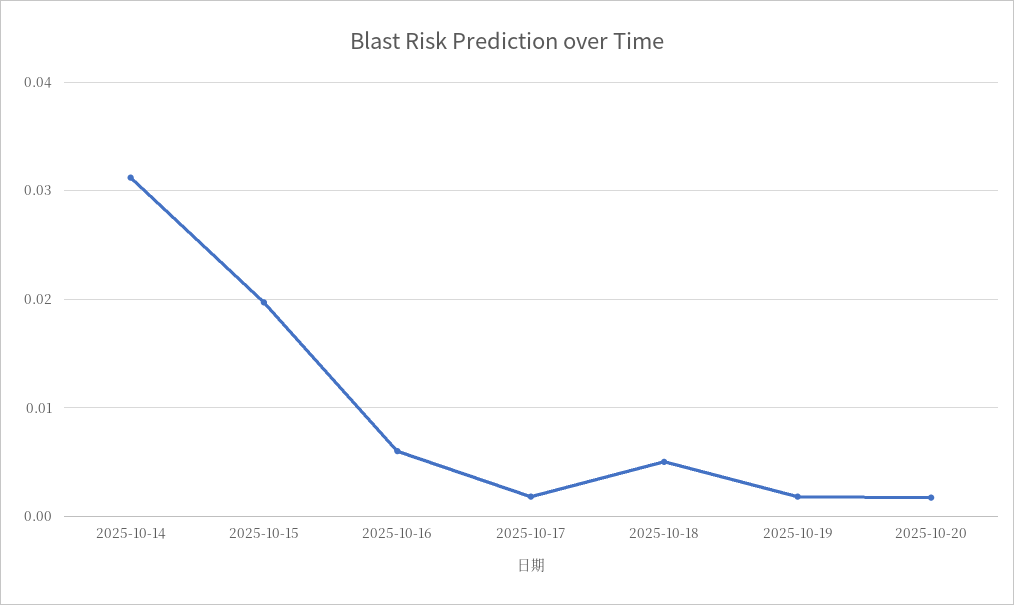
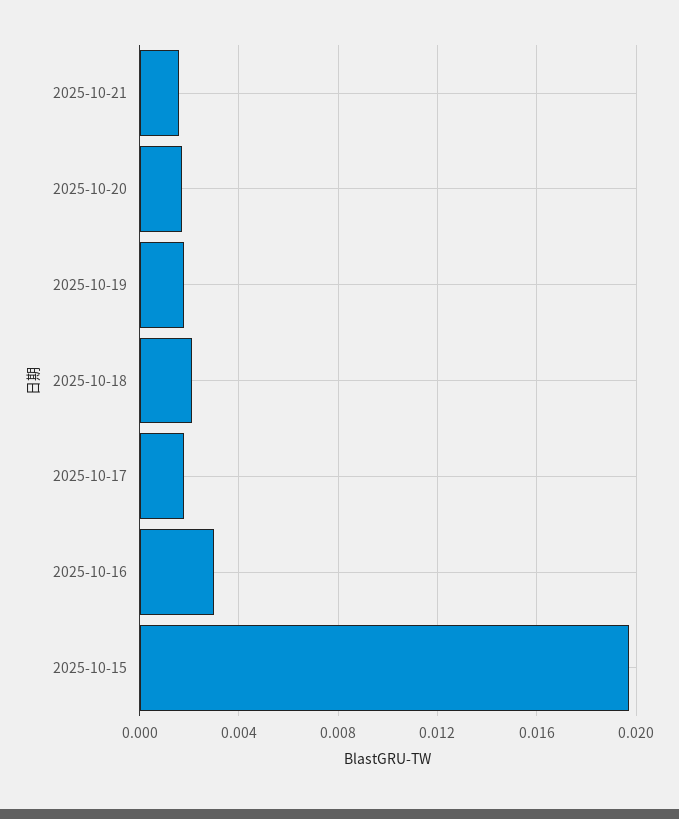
2025-10-14: 0.031 -> none
2025-10-16: 0.006 -> 0.003
2025-10-18: 0.005 -> 0.002
2025-10-21: none -> 0.0015

